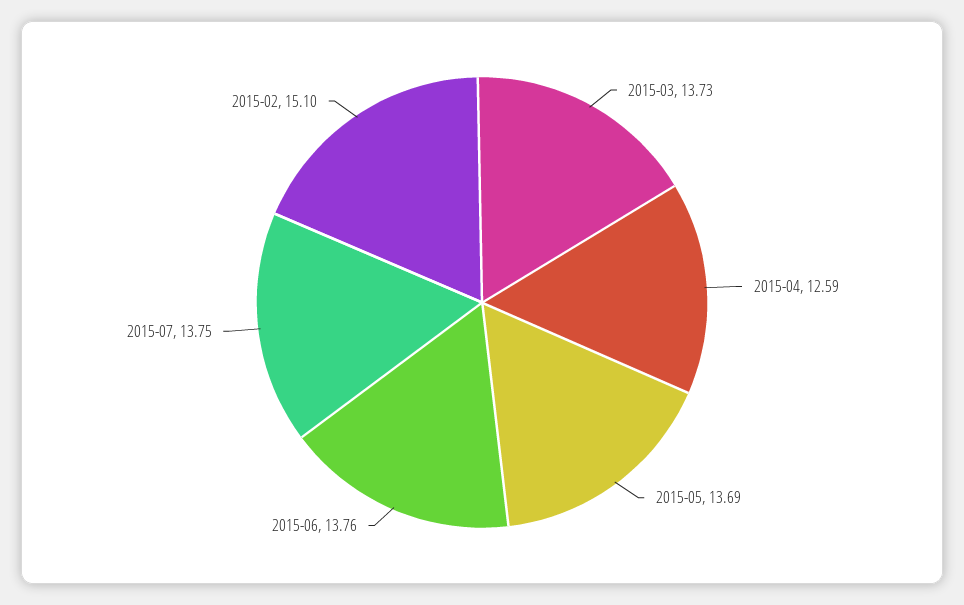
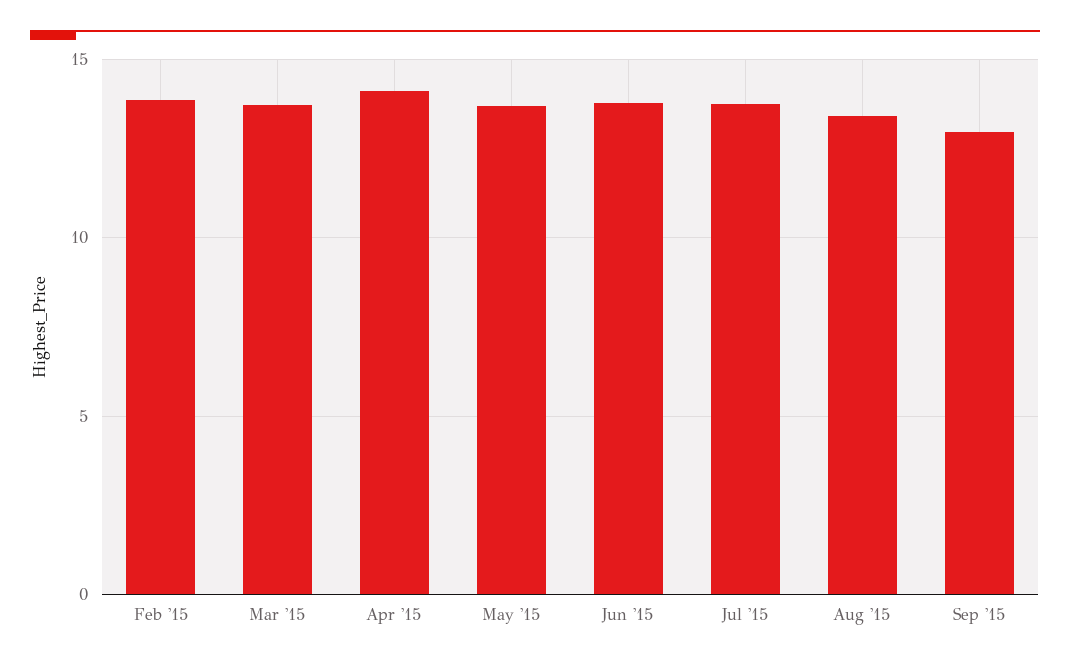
2015-04: 12.59 -> 14
2015-02: 15.1 -> 14
Aug '15: none -> 13.5
Sep '15: none -> 13

